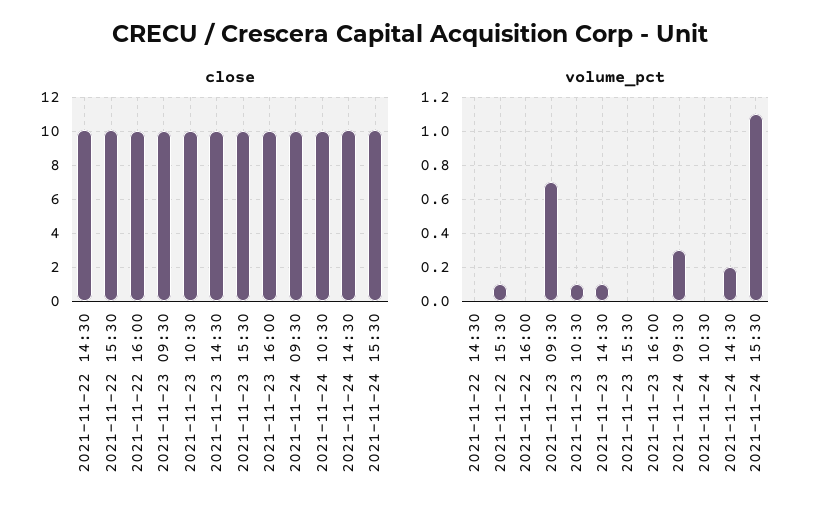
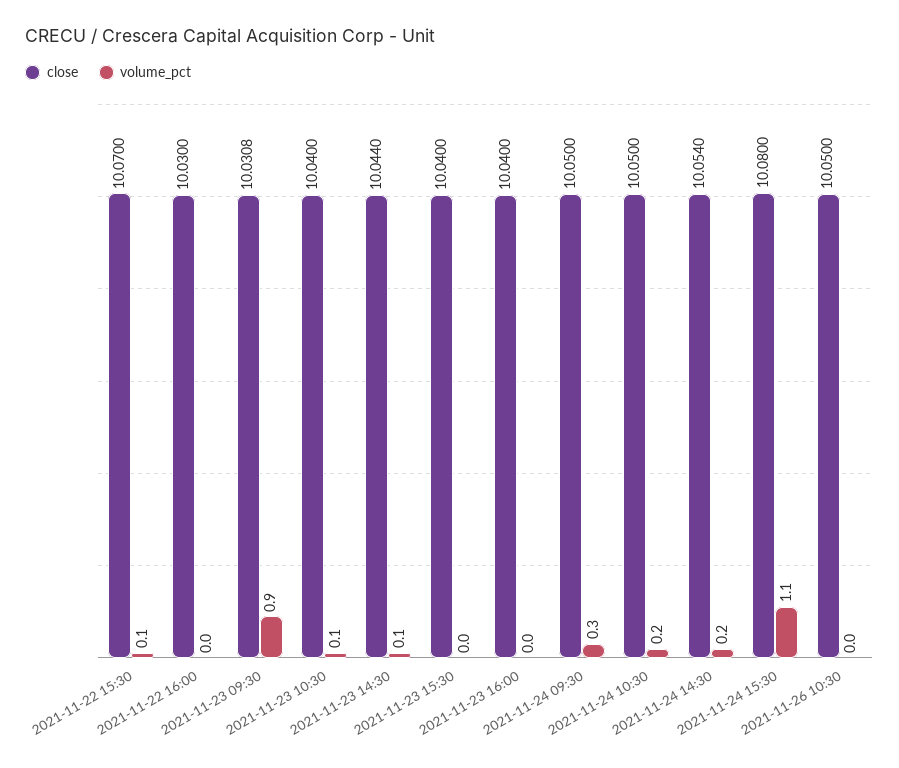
close, 2021-11-22 14:30: 10 -> none
volume_pct, 2021-11-22 14:30: 0 -> none
volume_pct, 2021-11-23 09:30: 0.7 -> 0.9
volume_pct, 2021-11-24 10:30: 0 -> 0.2
close, 2021-11-26 10:30: none -> 10.05
volume_pct, 2021-11-26 10:30: none -> 0

